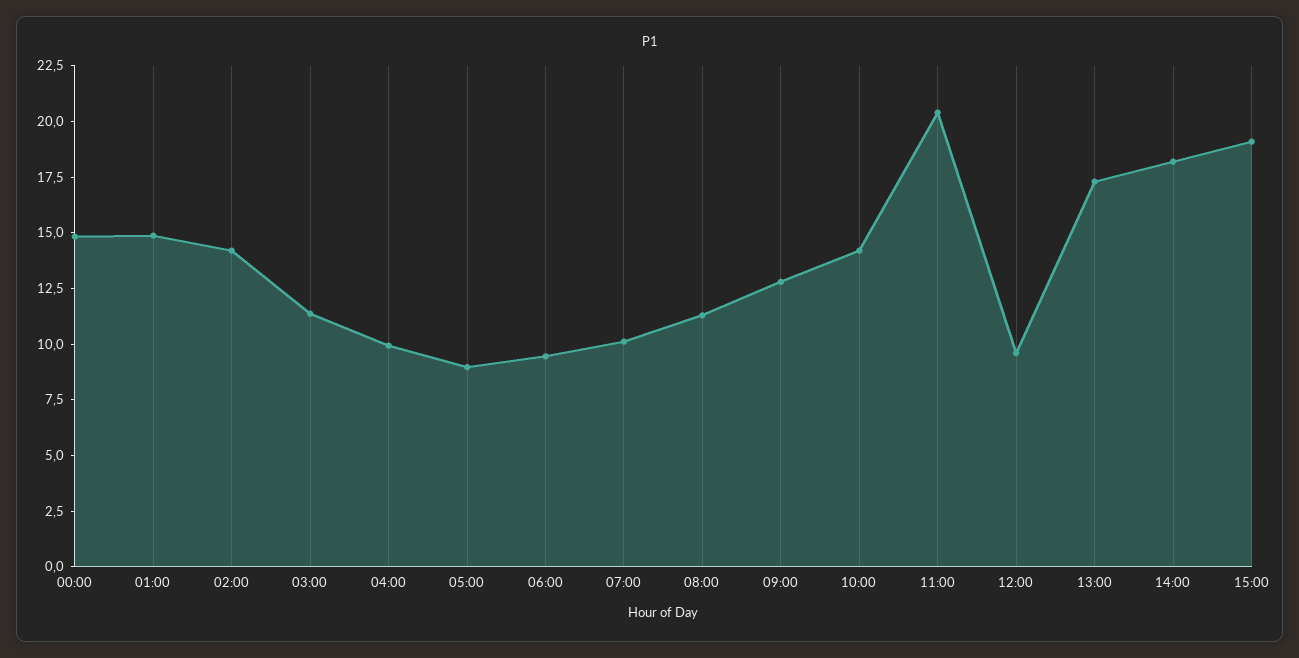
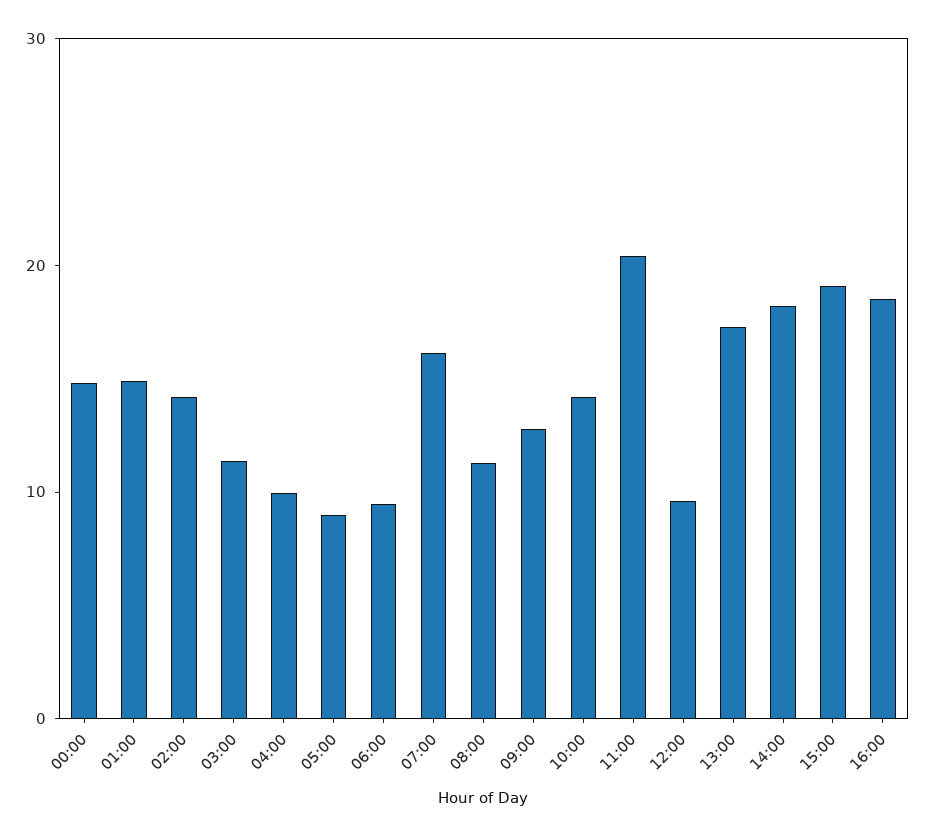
07:00: 10 -> 16
16:00: none -> 18

